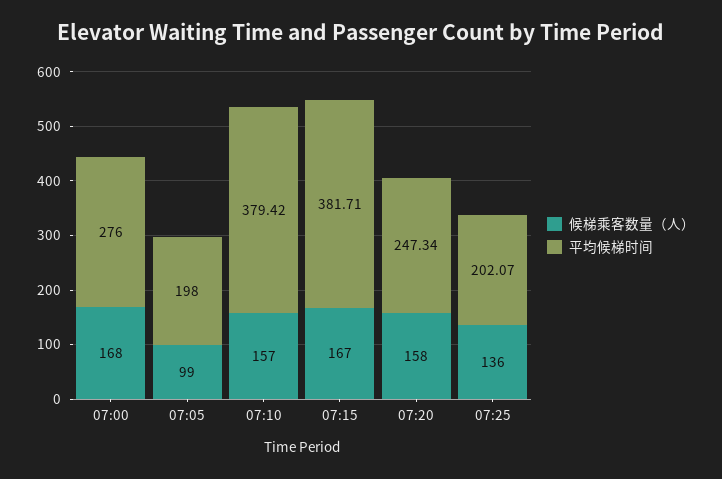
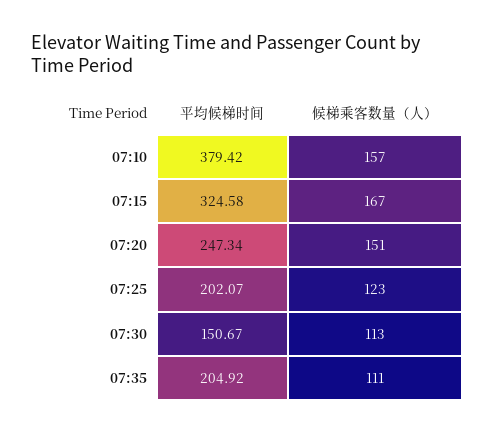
候梯乘客数量（人）, 07:00: 168 -> none
平均候梯时间, 07:00: 276 -> none
候梯乘客数量（人）, 07:05: 99 -> none
平均候梯时间, 07:05: 198 -> none
平均候梯时间, 07:15: 381.71 -> 324.58
候梯乘客数量（人）, 07:20: 158 -> 151
候梯乘客数量（人）, 07:25: 136 -> 123
平均候梯时间, 07:30: none -> 150.67
候梯乘客数量（人）, 07:30: none -> 113
平均候梯时间, 07:35: none -> 204.92
候梯乘客数量（人）, 07:35: none -> 111

